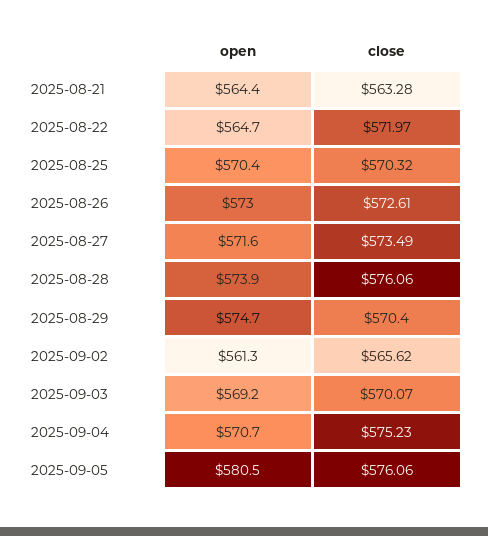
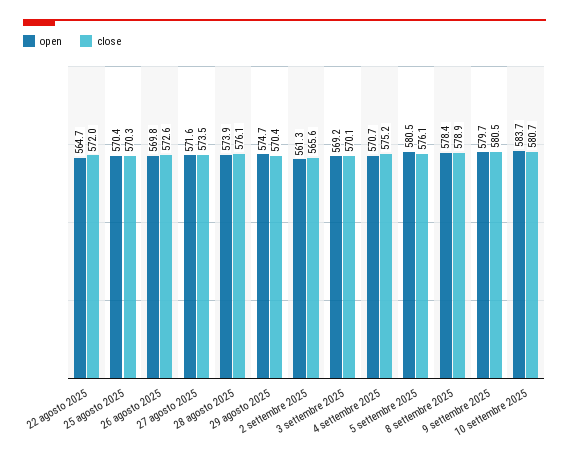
open, 2025-08-21: 564.4 -> none
close, 2025-08-21: 563.28 -> none
open, 2025-08-26: 573 -> 569.8
open, 8 settembre 2025: none -> 578.4
close, 8 settembre 2025: none -> 578.9
open, 9 settembre 2025: none -> 579.7
close, 9 settembre 2025: none -> 580.5
open, 10 settembre 2025: none -> 583.7
close, 10 settembre 2025: none -> 580.7

